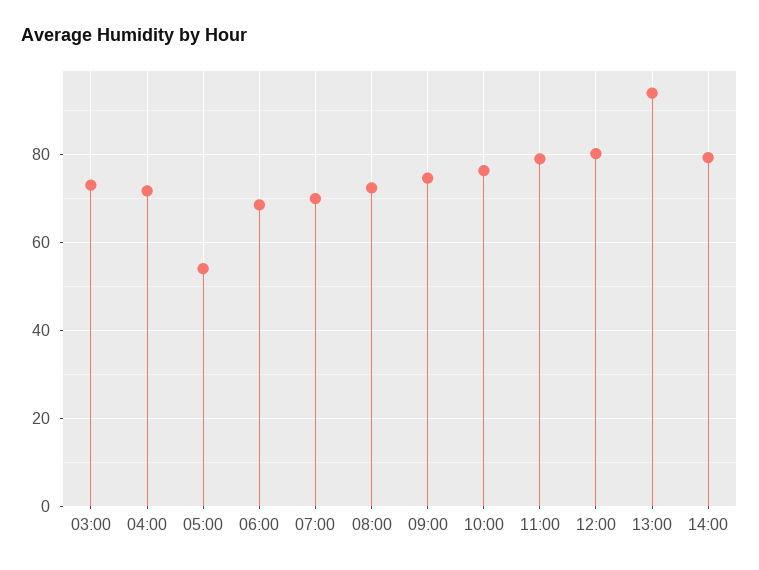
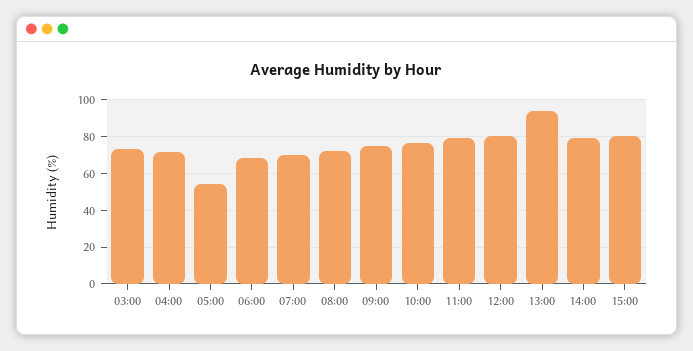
15:00: none -> 80

